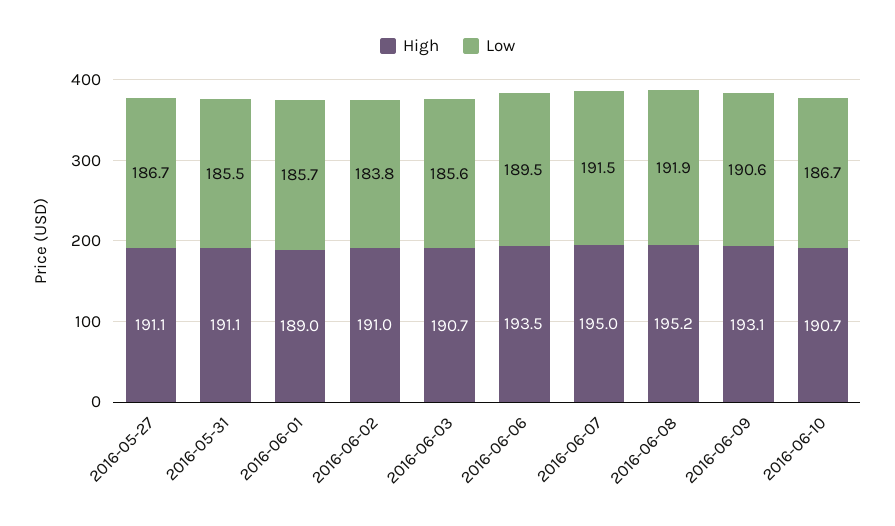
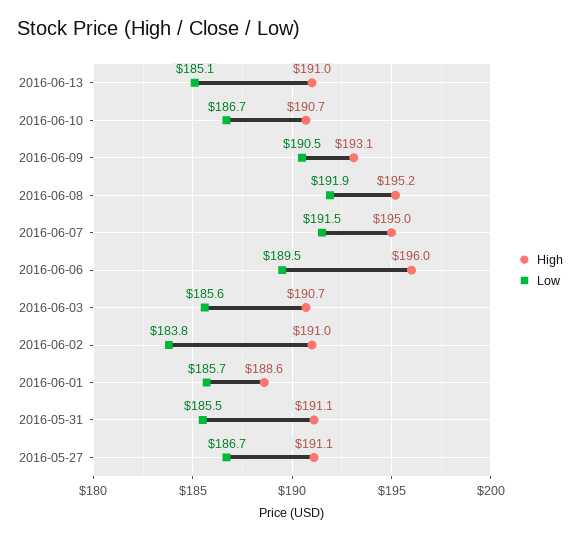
High, 2016-06-01: 189 -> 188.6
High, 2016-06-06: 193.5 -> 196
Low, 2016-06-09: 190.6 -> 190.5
High, 2016-06-13: none -> 191
Low, 2016-06-13: none -> 185.1

